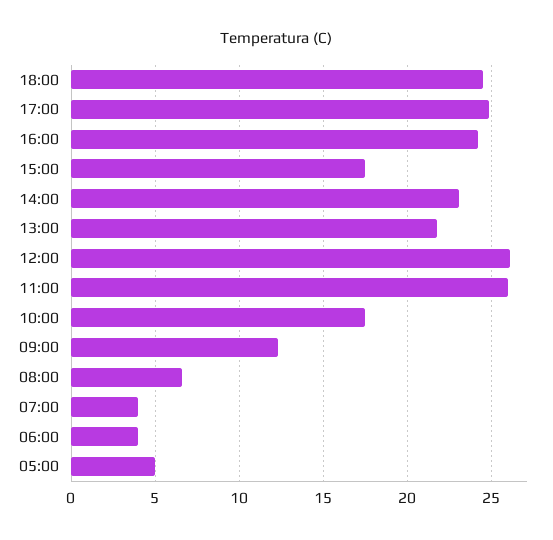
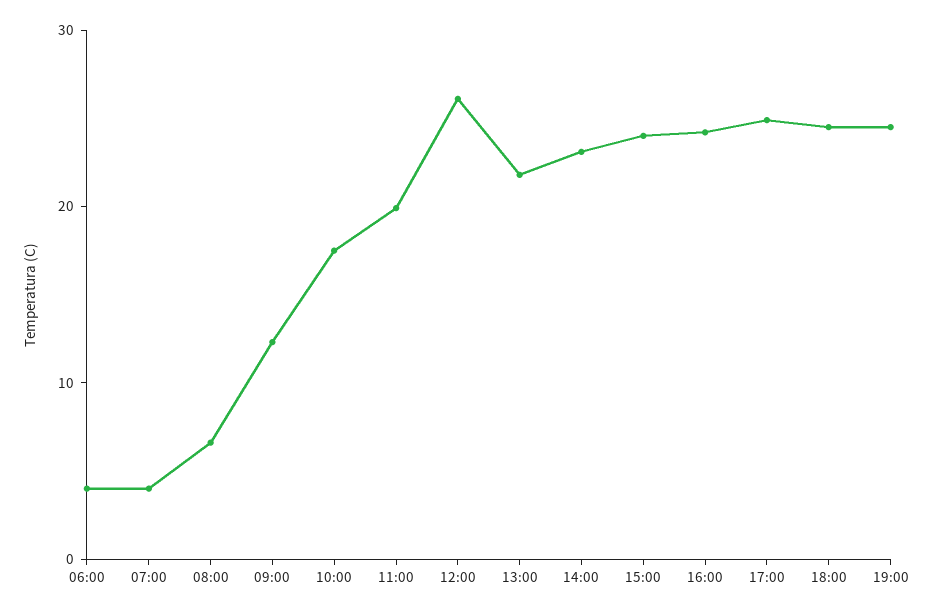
15:00: 17.5 -> 24
11:00: 26 -> 20
05:00: 5 -> none
19:00: none -> 24

